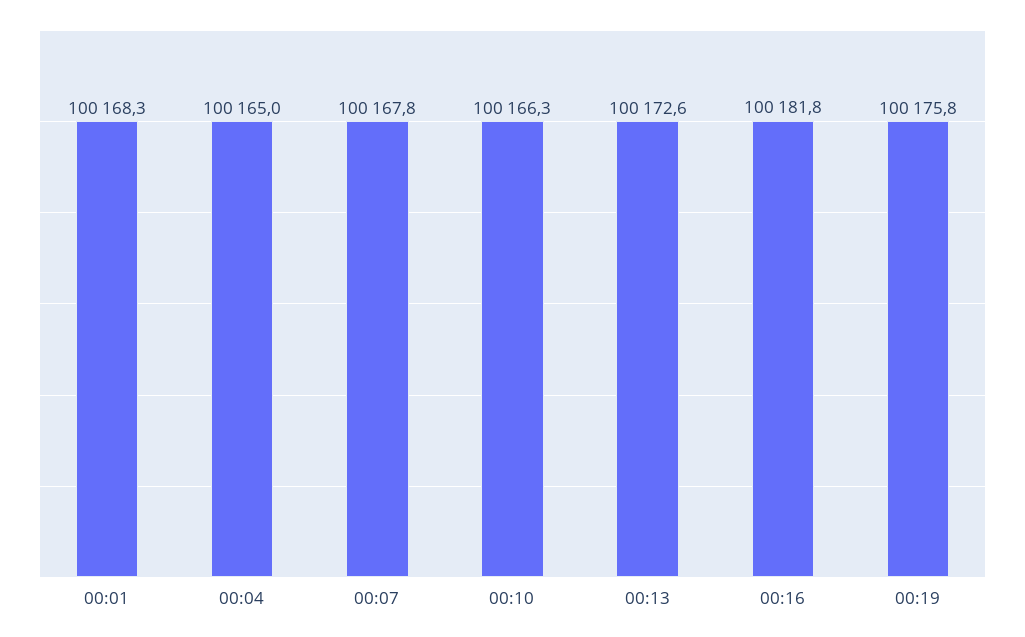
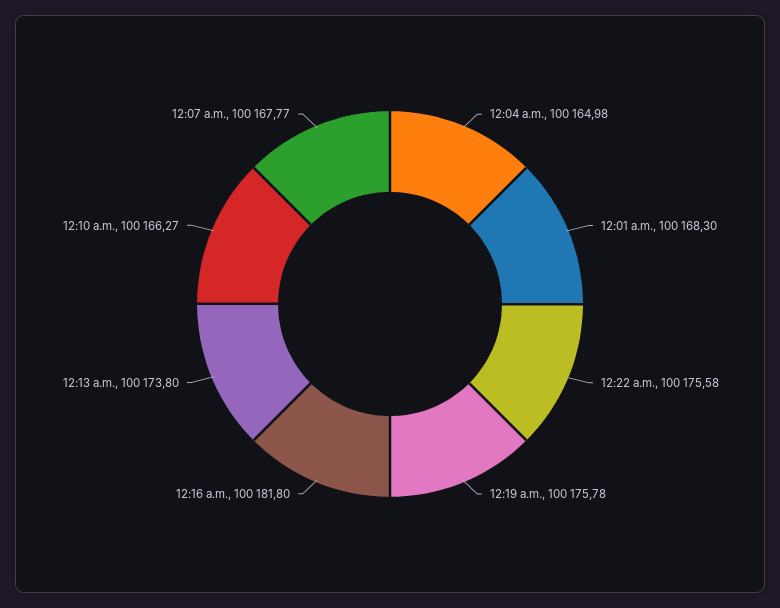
00:13: 100172.6 -> 100173.8
12:22 a.m.: none -> 100175.58

